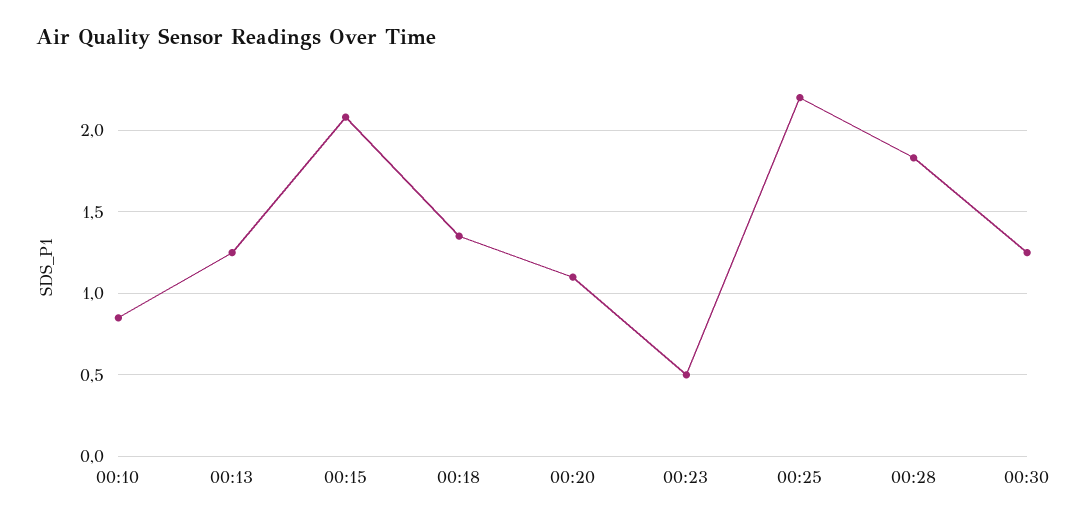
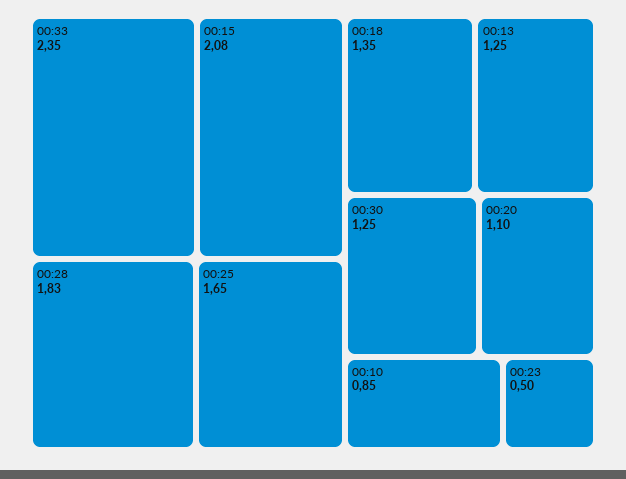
00:25: 2.2 -> 1.65
00:33: none -> 2.35

